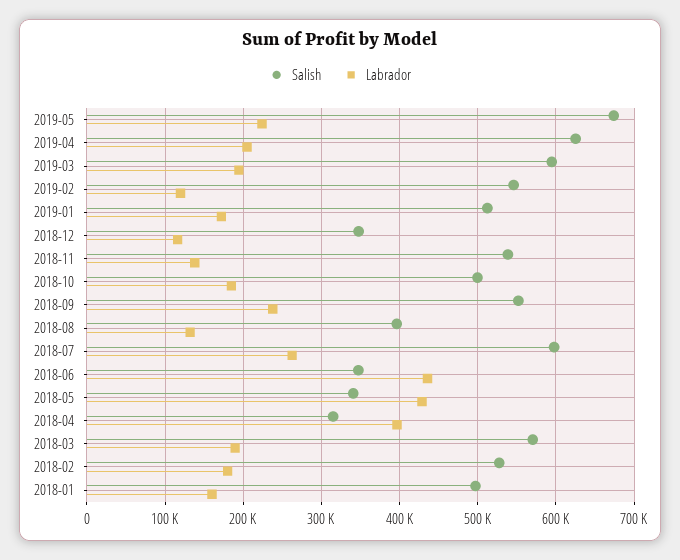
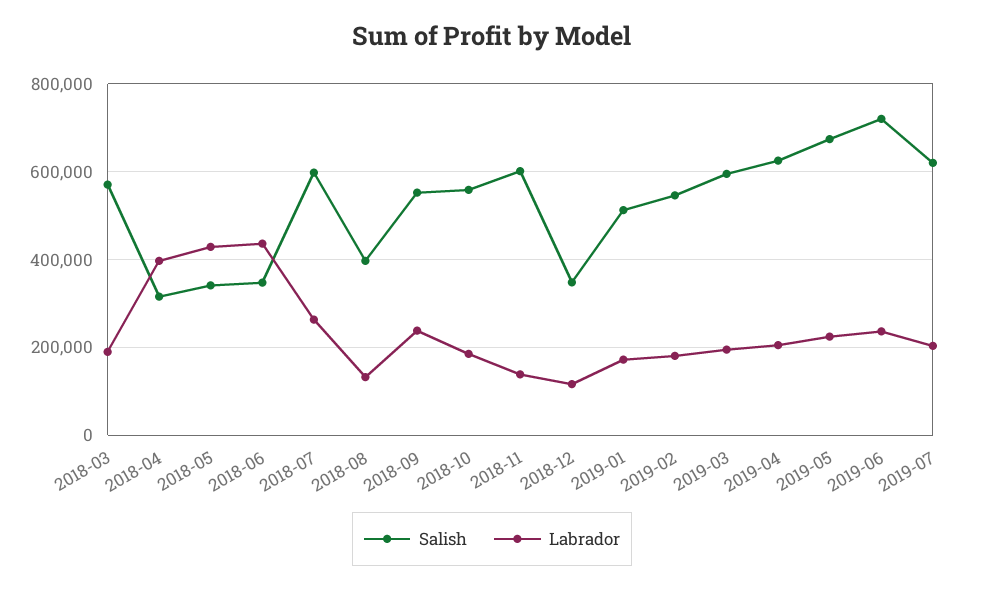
Labrador, 2019-02: 120000 -> 180000
Salish, 2018-11: 540000 -> 600000
Salish, 2018-10: 500000 -> 560000
Salish, 2018-02: 530000 -> none
Labrador, 2018-02: 180000 -> none
Salish, 2018-01: 500000 -> none
Labrador, 2018-01: 160000 -> none
Salish, 2019-06: none -> 720000
Labrador, 2019-06: none -> 240000
Salish, 2019-07: none -> 620000
Labrador, 2019-07: none -> 200000

